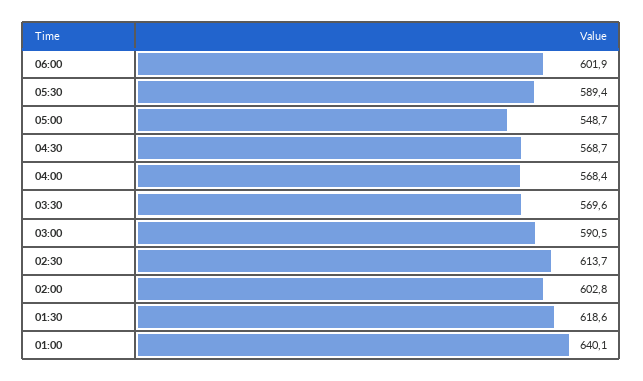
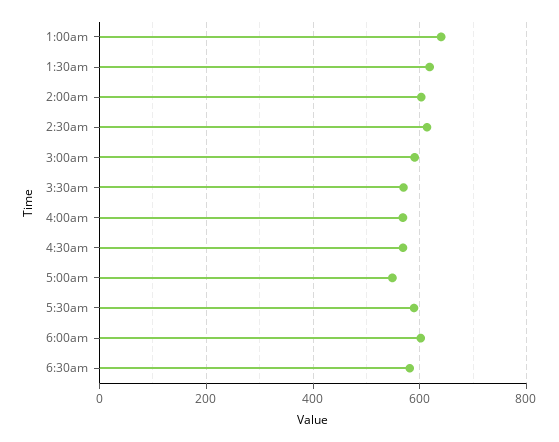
6:30am: none -> 580

